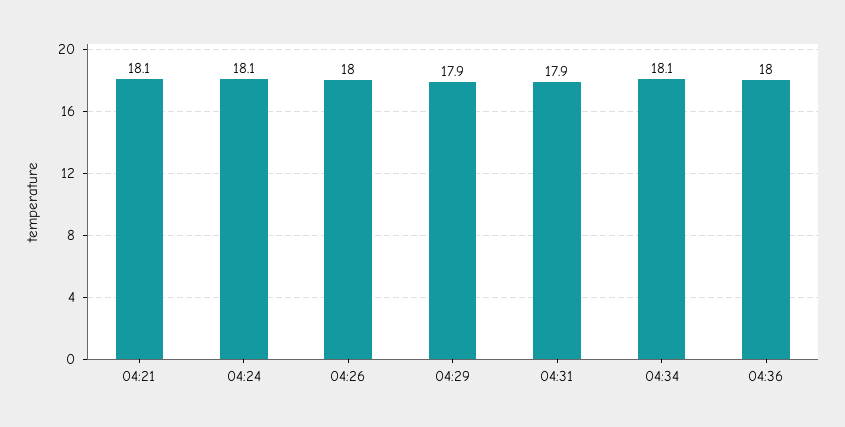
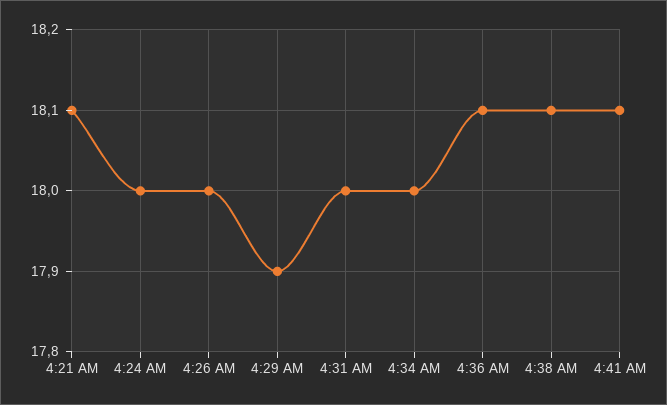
04:24: 18.1 -> 18
04:31: 17.9 -> 18
04:34: 18.1 -> 18
04:36: 18 -> 18.1
4:38 AM: none -> 18.1
4:41 AM: none -> 18.1

